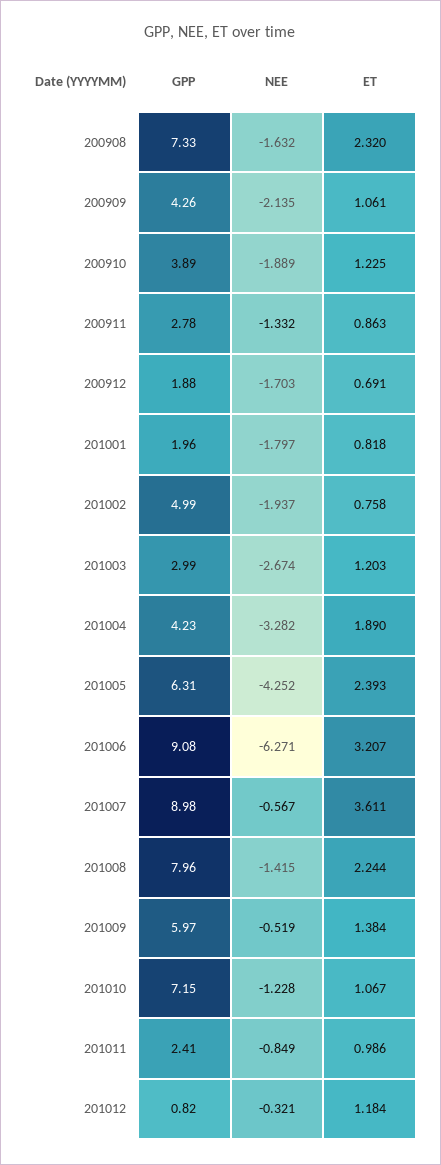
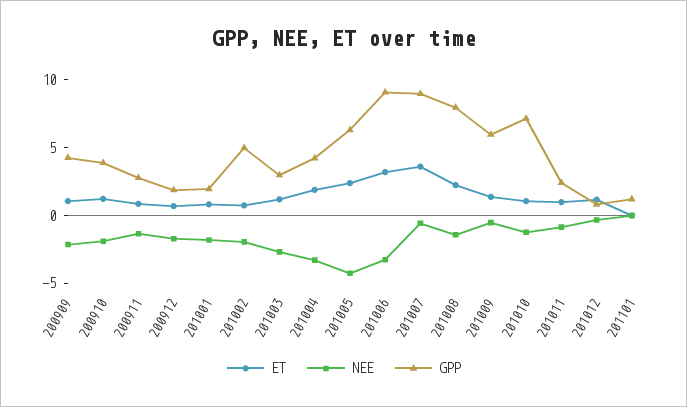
GPP, 200908: 7.33 -> none
NEE, 200908: -1.632 -> none
ET, 200908: 2.32 -> none
NEE, 201006: -6.271 -> -3
ET, 201101: none -> 0
NEE, 201101: none -> 0
GPP, 201101: none -> 1

